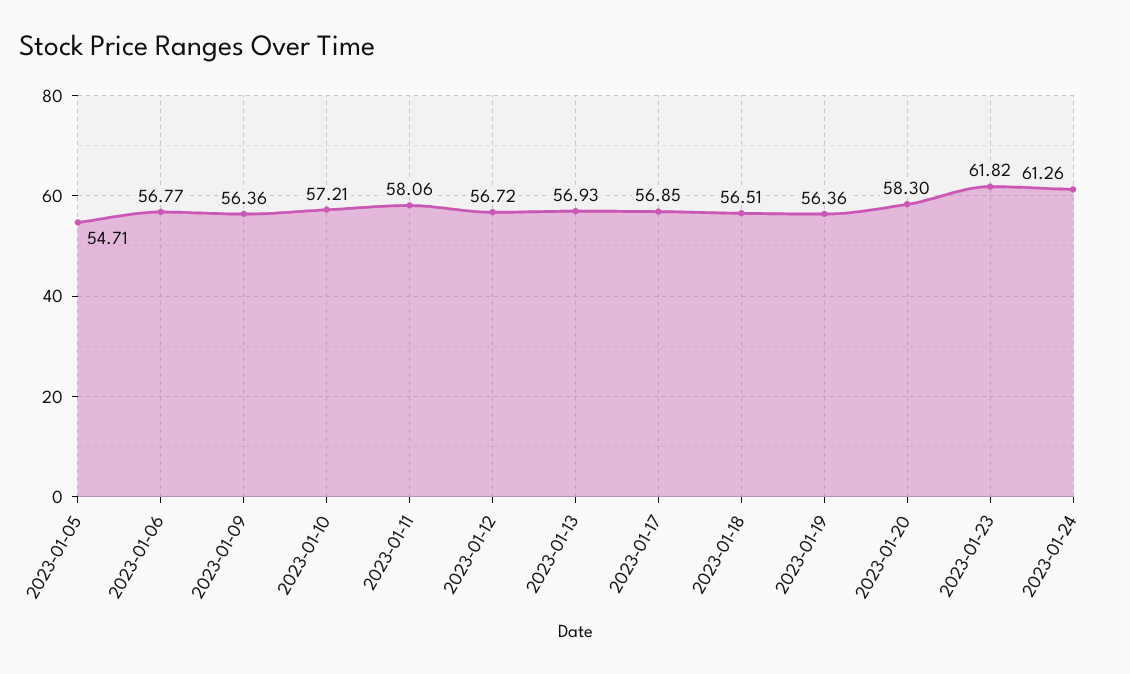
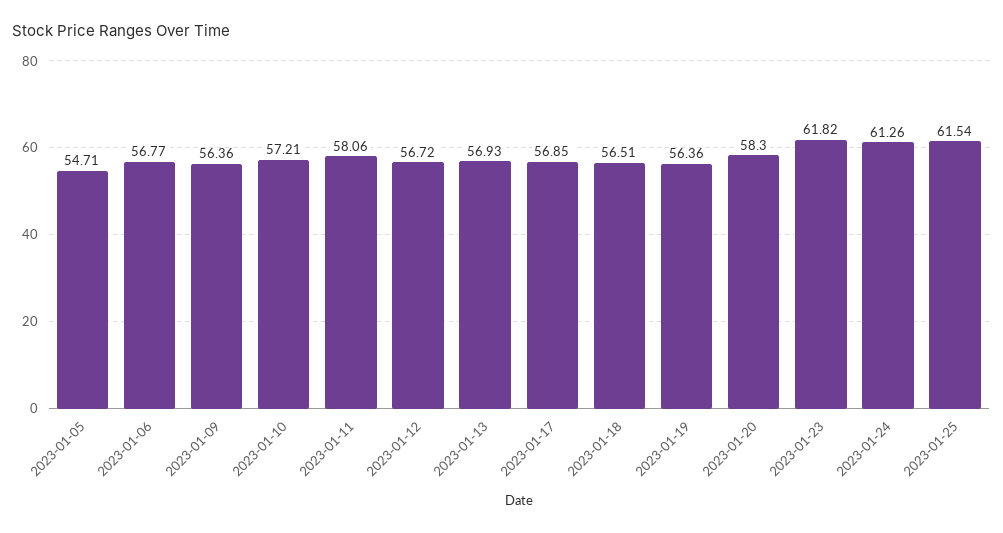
2023-01-25: none -> 61.54

